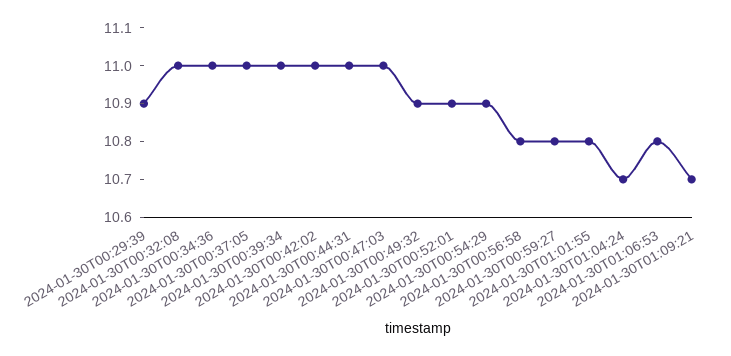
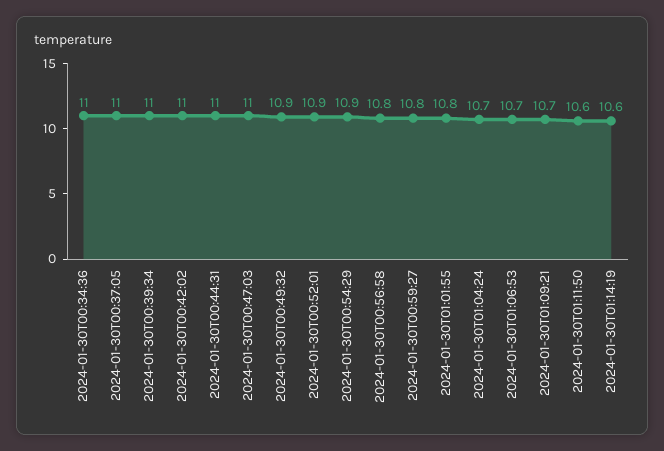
2024-01-30T00:29:39: 10.9 -> none
2024-01-30T00:32:08: 11 -> none
2024-01-30T01:06:53: 10.8 -> 10.7
2024-01-30T01:11:50: none -> 10.6
2024-01-30T01:14:19: none -> 10.6

